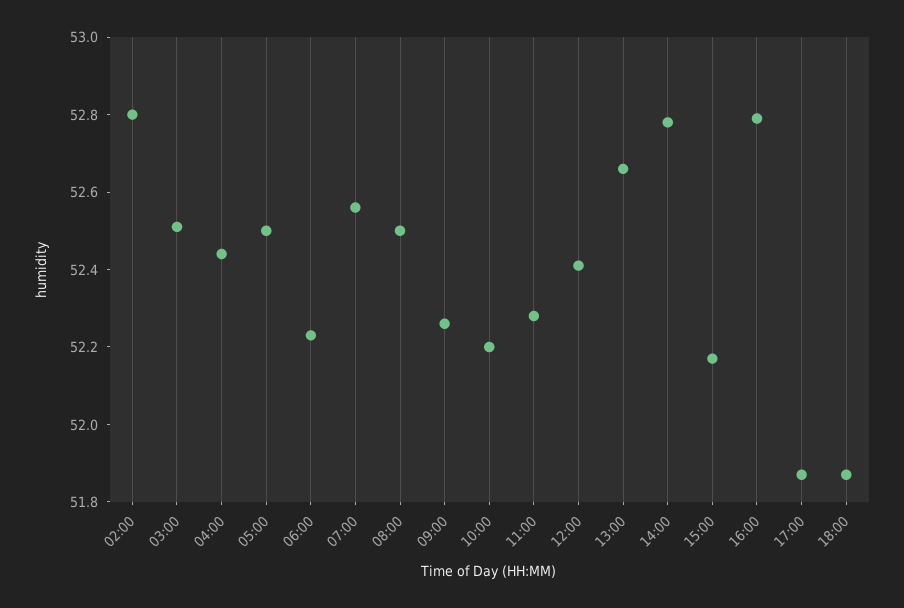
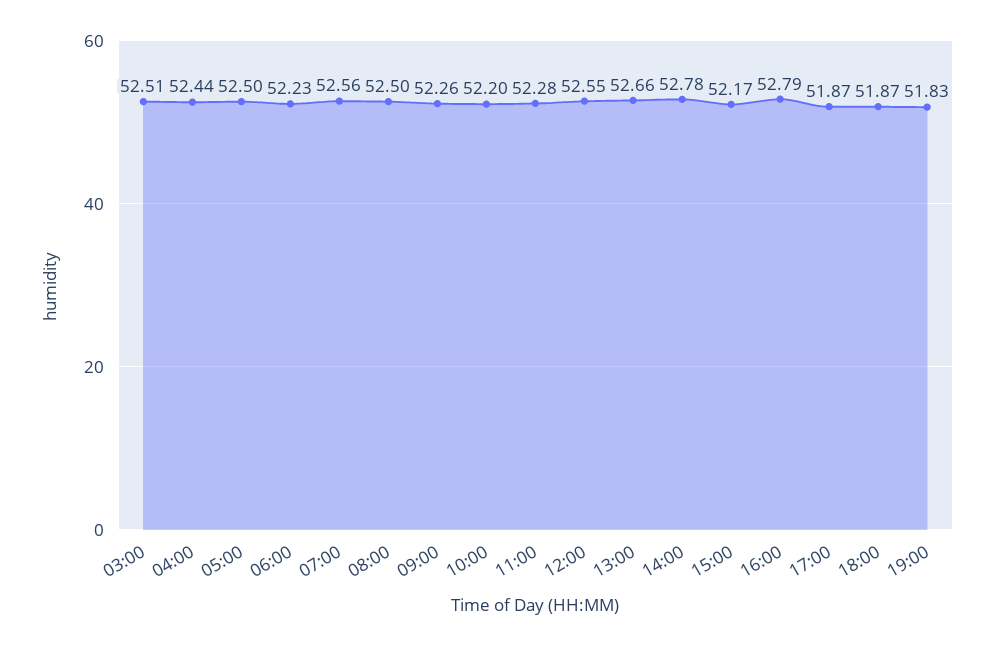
02:00: 52.8 -> none
12:00: 52.4 -> 52.55
19:00: none -> 51.83

